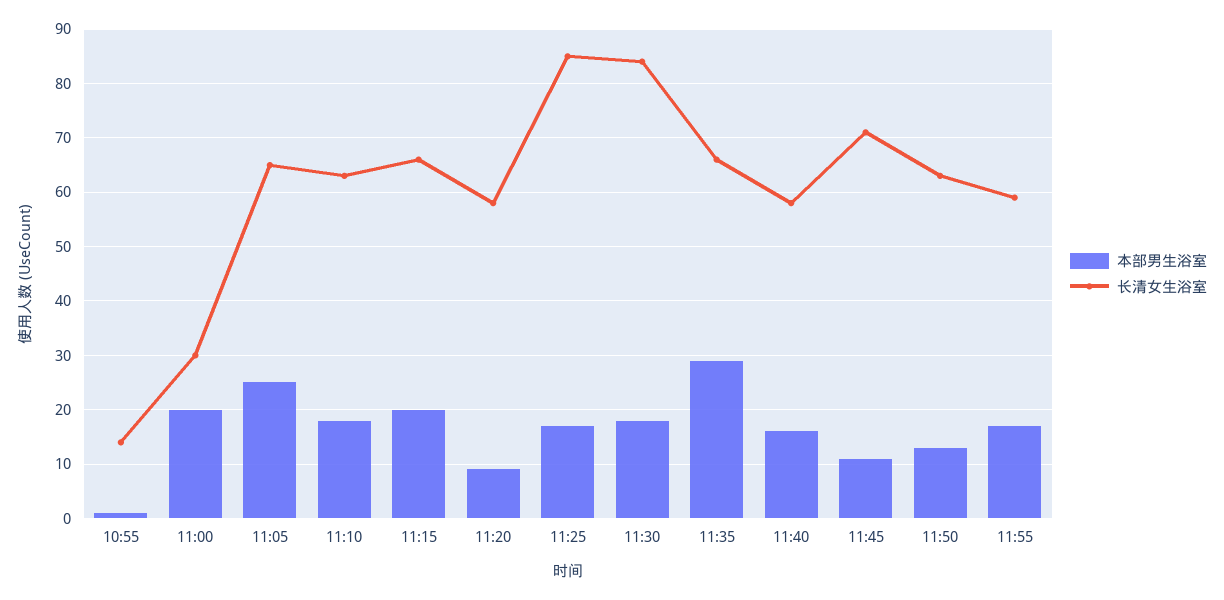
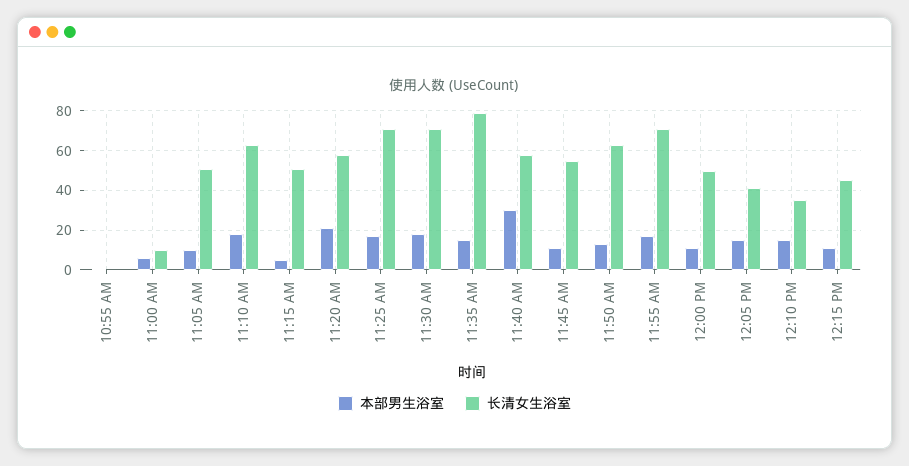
长清女生浴室, 10:55: 15 -> 0
本部男生浴室, 11:00: 20 -> 5
长清女生浴室, 11:00: 30 -> 10
本部男生浴室, 11:05: 25 -> 10
长清女生浴室, 11:05: 65 -> 50
本部男生浴室, 11:15: 20 -> 5
长清女生浴室, 11:15: 65 -> 50
本部男生浴室, 11:20: 10 -> 20
长清女生浴室, 11:25: 85 -> 70
长清女生浴室, 11:30: 85 -> 70
本部男生浴室, 11:35: 30 -> 15
长清女生浴室, 11:35: 65 -> 80
本部男生浴室, 11:40: 15 -> 30
长清女生浴室, 11:45: 70 -> 55
长清女生浴室, 11:55: 60 -> 70
本部男生浴室, 12:00 PM: none -> 10
长清女生浴室, 12:00 PM: none -> 50
本部男生浴室, 12:05 PM: none -> 15
长清女生浴室, 12:05 PM: none -> 40
本部男生浴室, 12:10 PM: none -> 15
长清女生浴室, 12:10 PM: none -> 35
本部男生浴室, 12:15 PM: none -> 10
长清女生浴室, 12:15 PM: none -> 45

